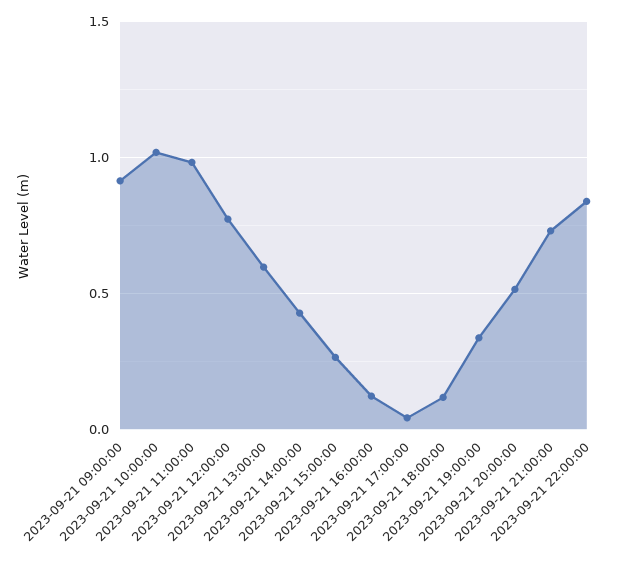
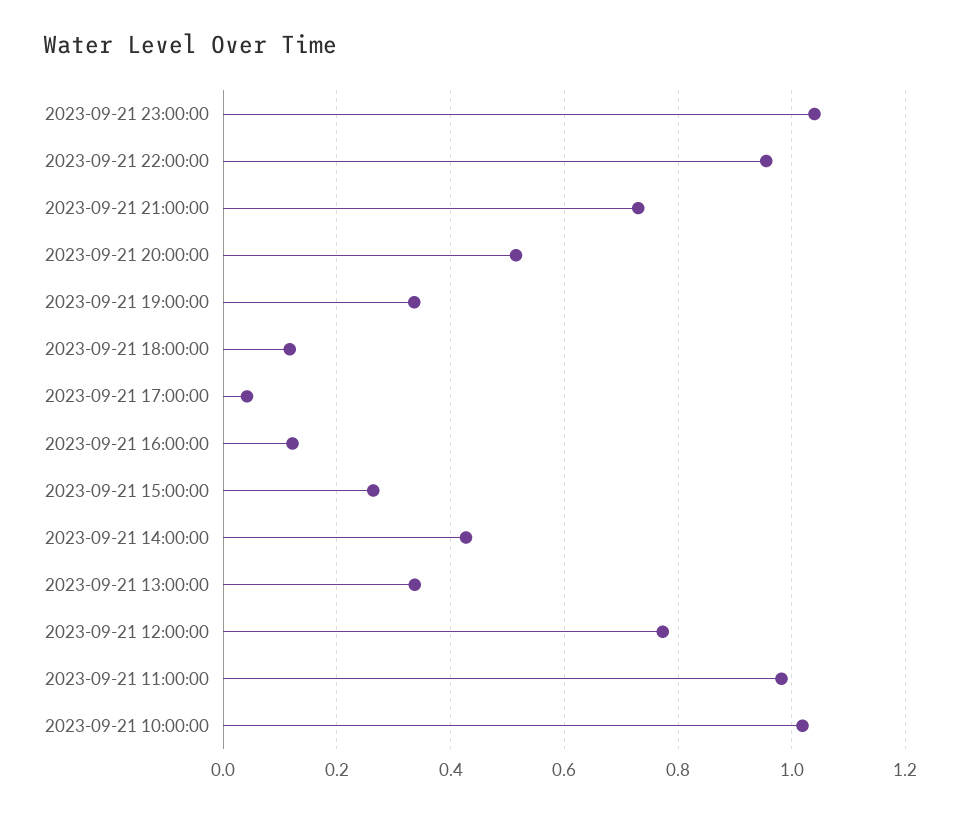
2023-09-21 09:00:00: 0.9 -> none
2023-09-21 13:00:00: 0.6 -> 0.34
2023-09-21 22:00:00: 0.85 -> 0.96
2023-09-21 23:00:00: none -> 1.04

